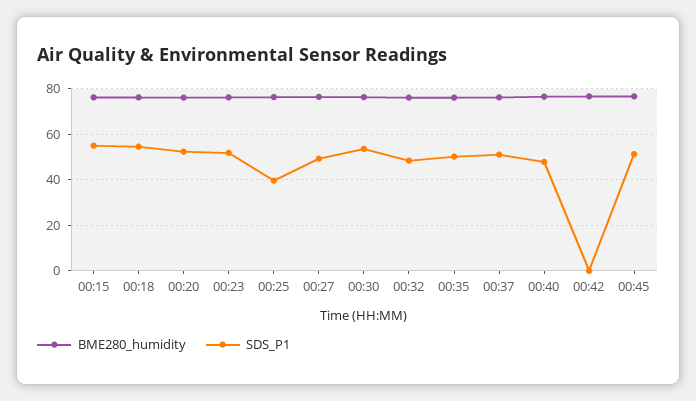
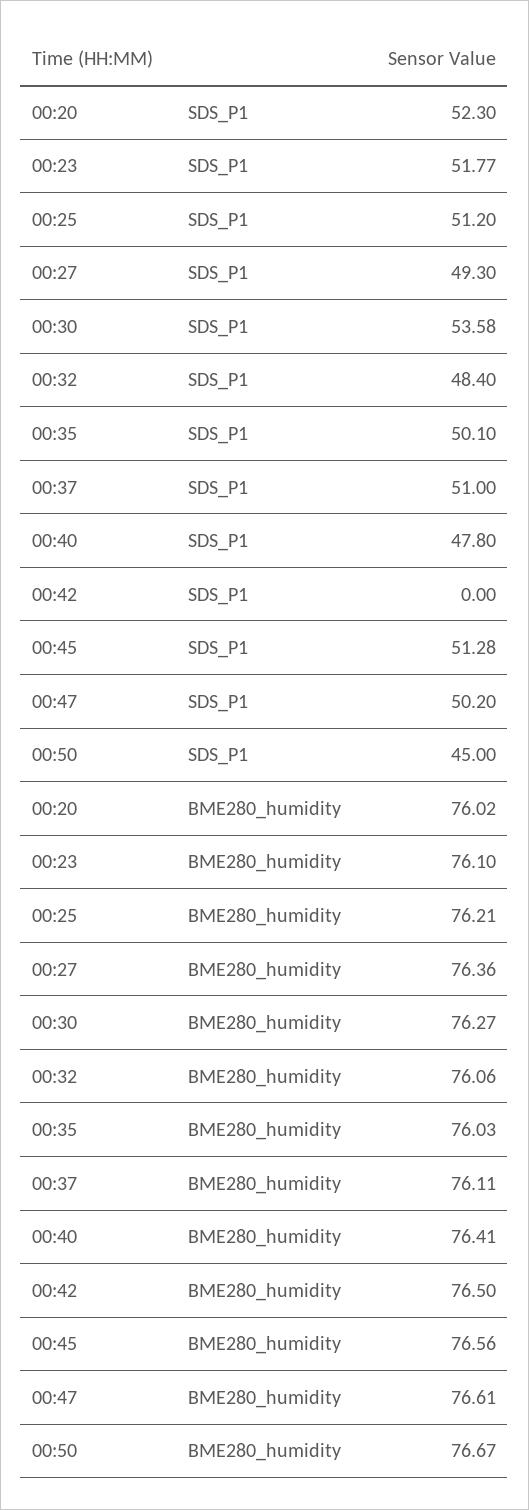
BME280_humidity, 00:15: 75 -> none
SDS_P1, 00:15: 55 -> none
BME280_humidity, 00:18: 75 -> none
SDS_P1, 00:18: 55 -> none
SDS_P1, 00:25: 40 -> 51.2
SDS_P1, 00:47: none -> 50.2
SDS_P1, 00:50: none -> 45
BME280_humidity, 00:47: none -> 76.61
BME280_humidity, 00:50: none -> 76.67

